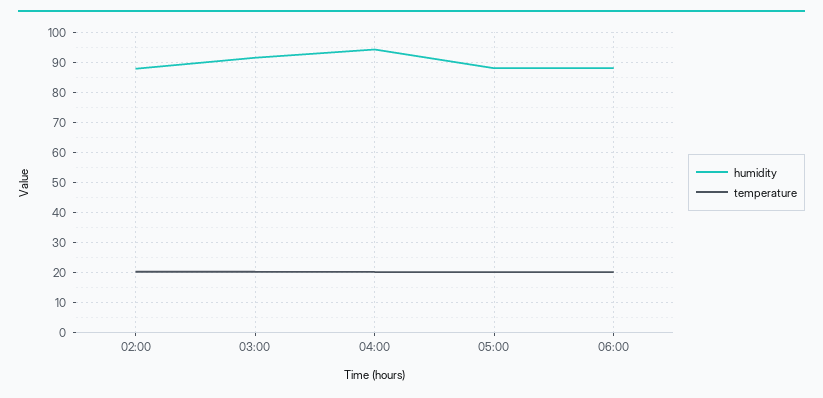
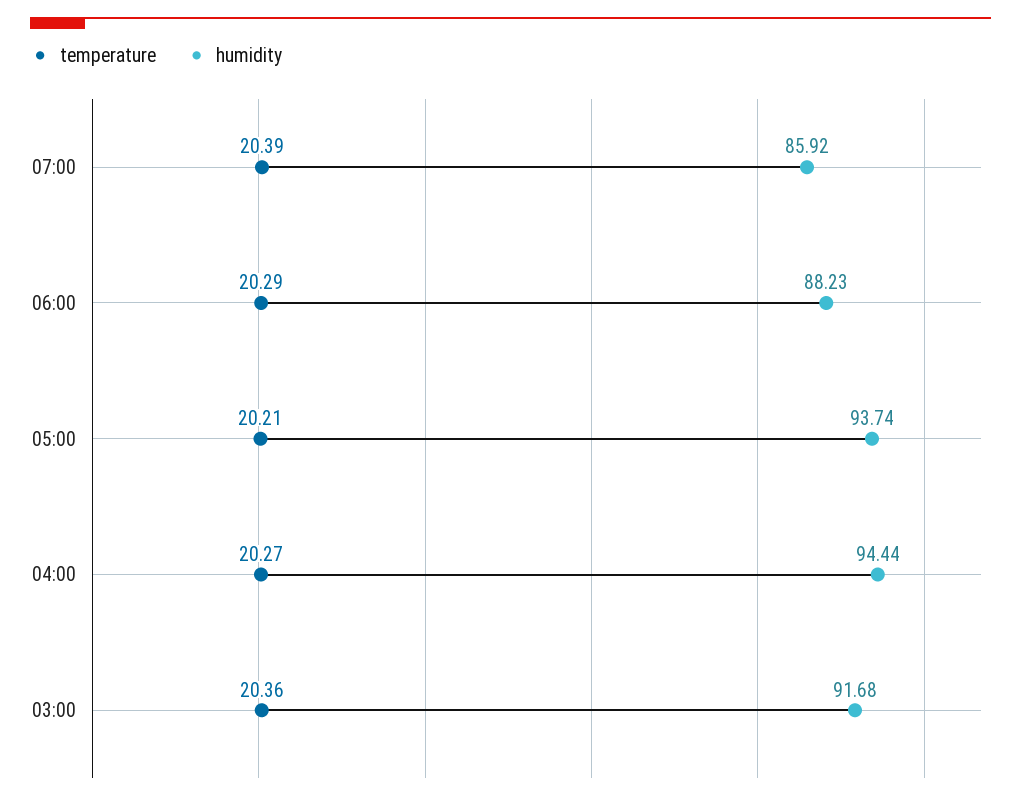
humidity, 02:00: 88 -> none
temperature, 02:00: 20 -> none
humidity, 05:00: 88 -> 93.74
temperature, 07:00: none -> 20.39
humidity, 07:00: none -> 85.92

